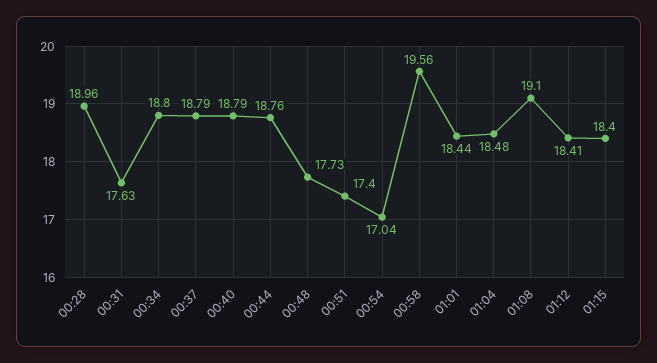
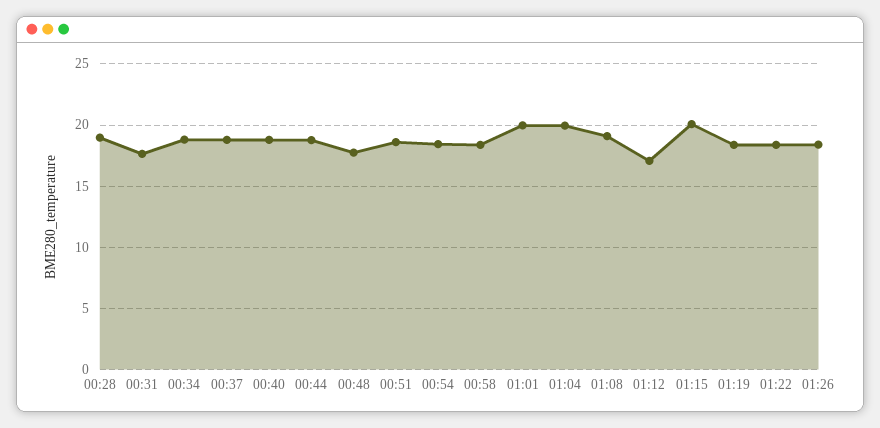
00:51: 17.4 -> 18.5
00:54: 17.04 -> 18.5
00:58: 19.56 -> 18.5
01:01: 18.44 -> 20
01:04: 18.48 -> 20
01:12: 18.41 -> 17
01:15: 18.4 -> 20
01:19: none -> 18.5
01:22: none -> 18.5
01:26: none -> 18.5

